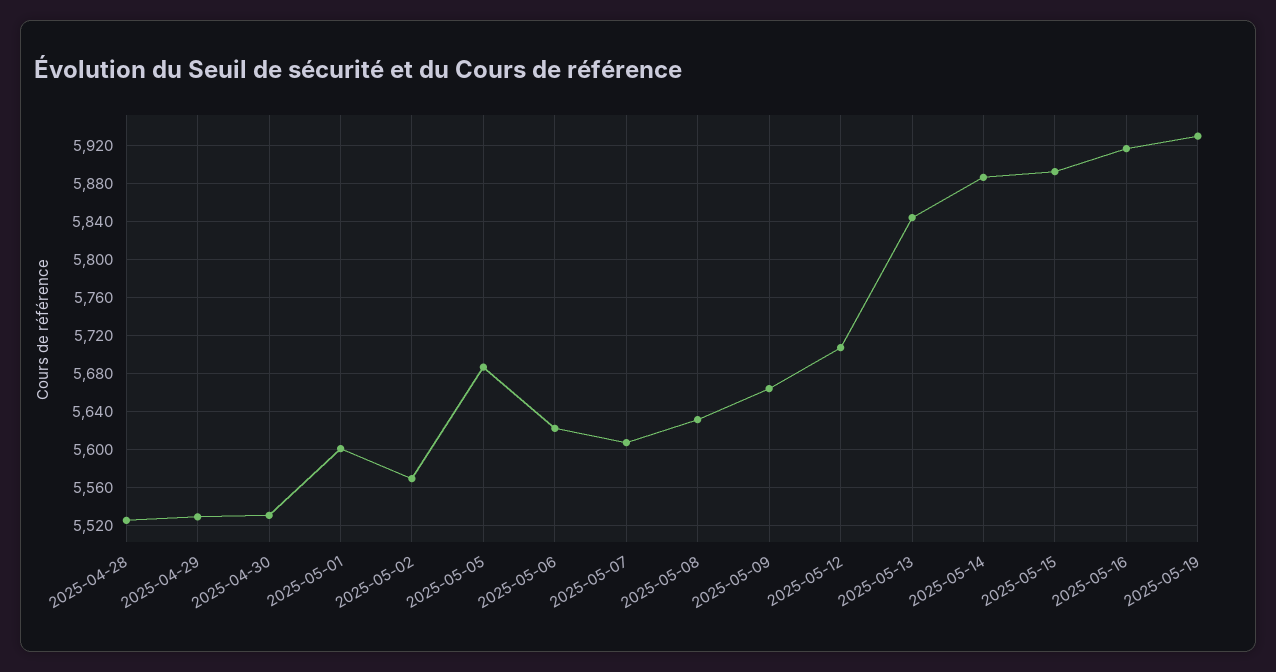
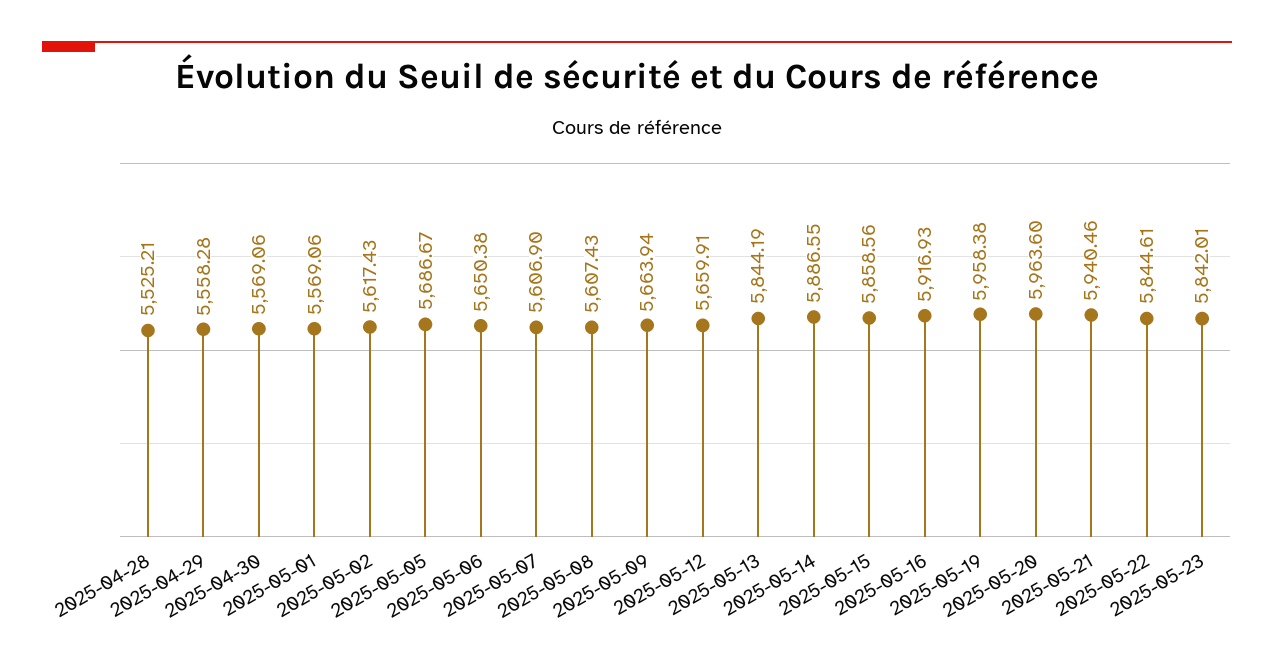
2025-04-29: 5530 -> 5558.28
2025-04-30: 5530 -> 5569.06
2025-05-01: 5600 -> 5569.06
2025-05-02: 5570 -> 5617.43
2025-05-06: 5620 -> 5650.38
2025-05-08: 5630 -> 5607.43
2025-05-12: 5710 -> 5659.91
2025-05-15: 5890 -> 5858.56
2025-05-19: 5930 -> 5958.38
2025-05-20: none -> 5963.6
2025-05-21: none -> 5940.46
2025-05-22: none -> 5844.61
2025-05-23: none -> 5842.01

